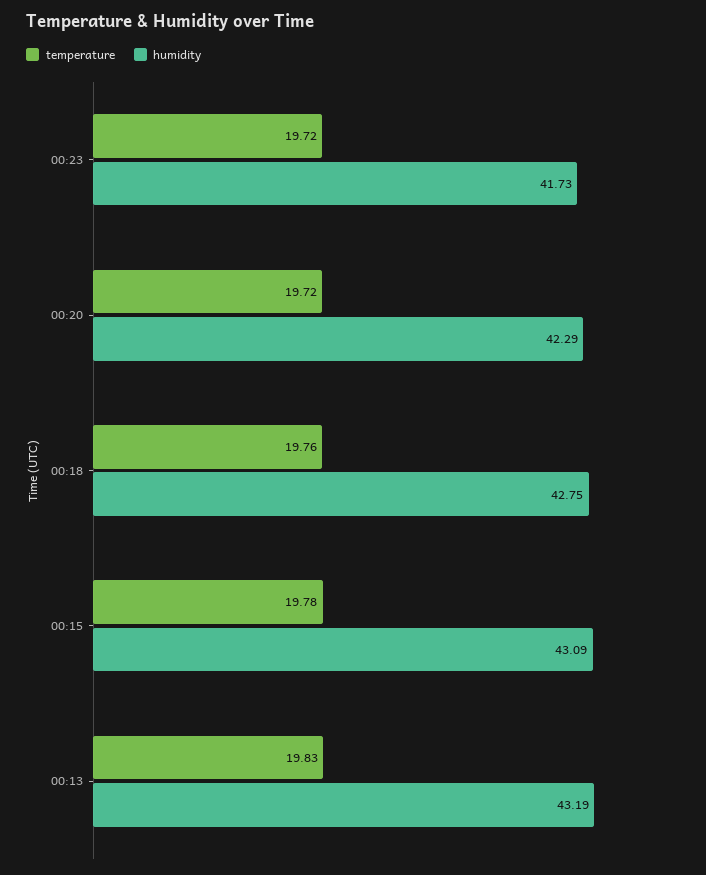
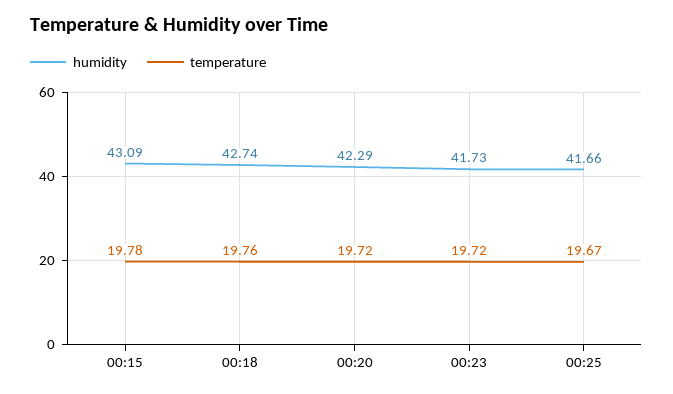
humidity, 00:18: 42.75 -> 42.74
temperature, 00:13: 19.83 -> none
humidity, 00:13: 43.19 -> none
humidity, 00:25: none -> 41.66
temperature, 00:25: none -> 19.67

